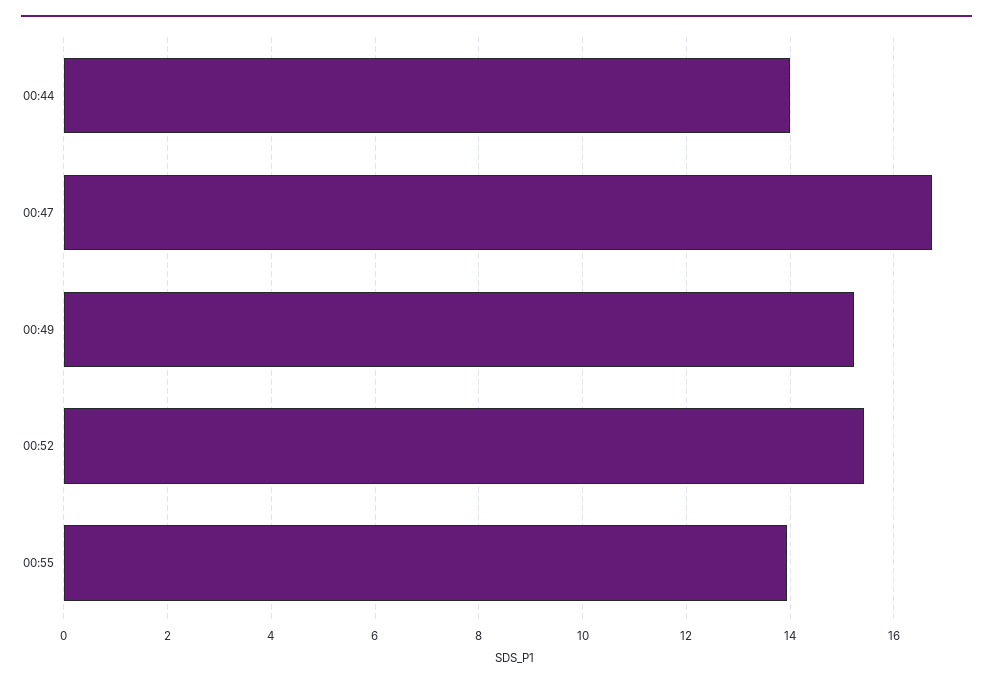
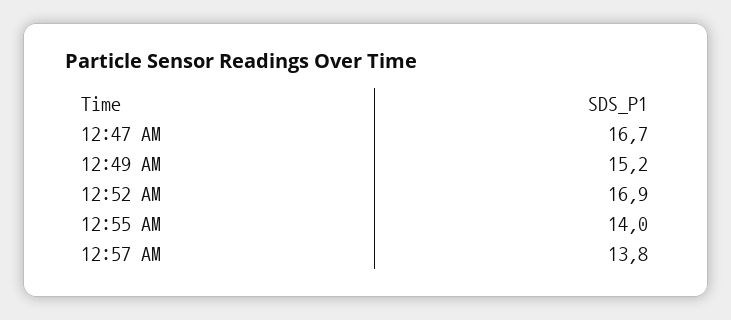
00:44: 14 -> none
00:52: 15.4 -> 16.9
12:57 AM: none -> 13.8

